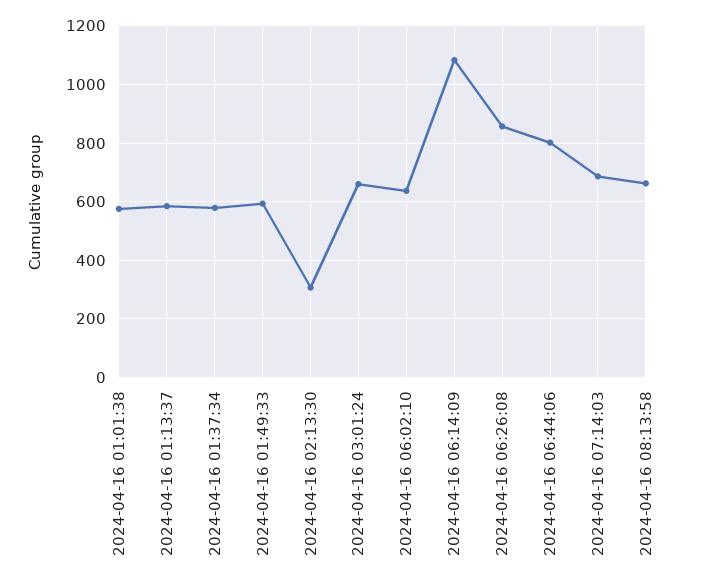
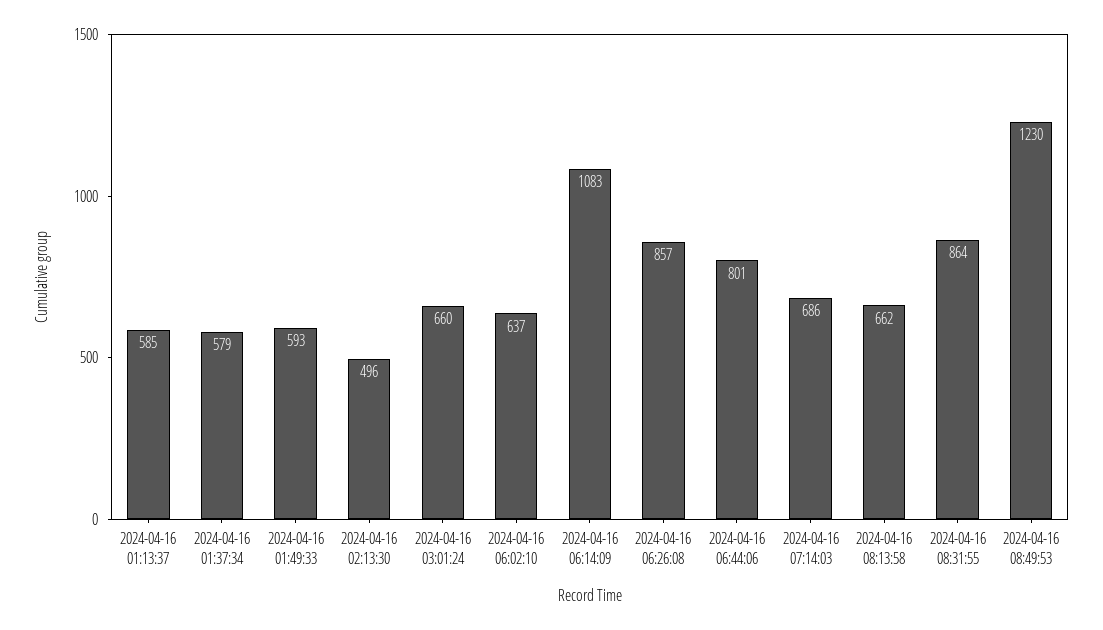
2024-04-16 01:01:38: 575 -> none
2024-04-16 02:13:30: 300 -> 496
2024-04-16 08:31:55: none -> 864
2024-04-16 08:49:53: none -> 1230

